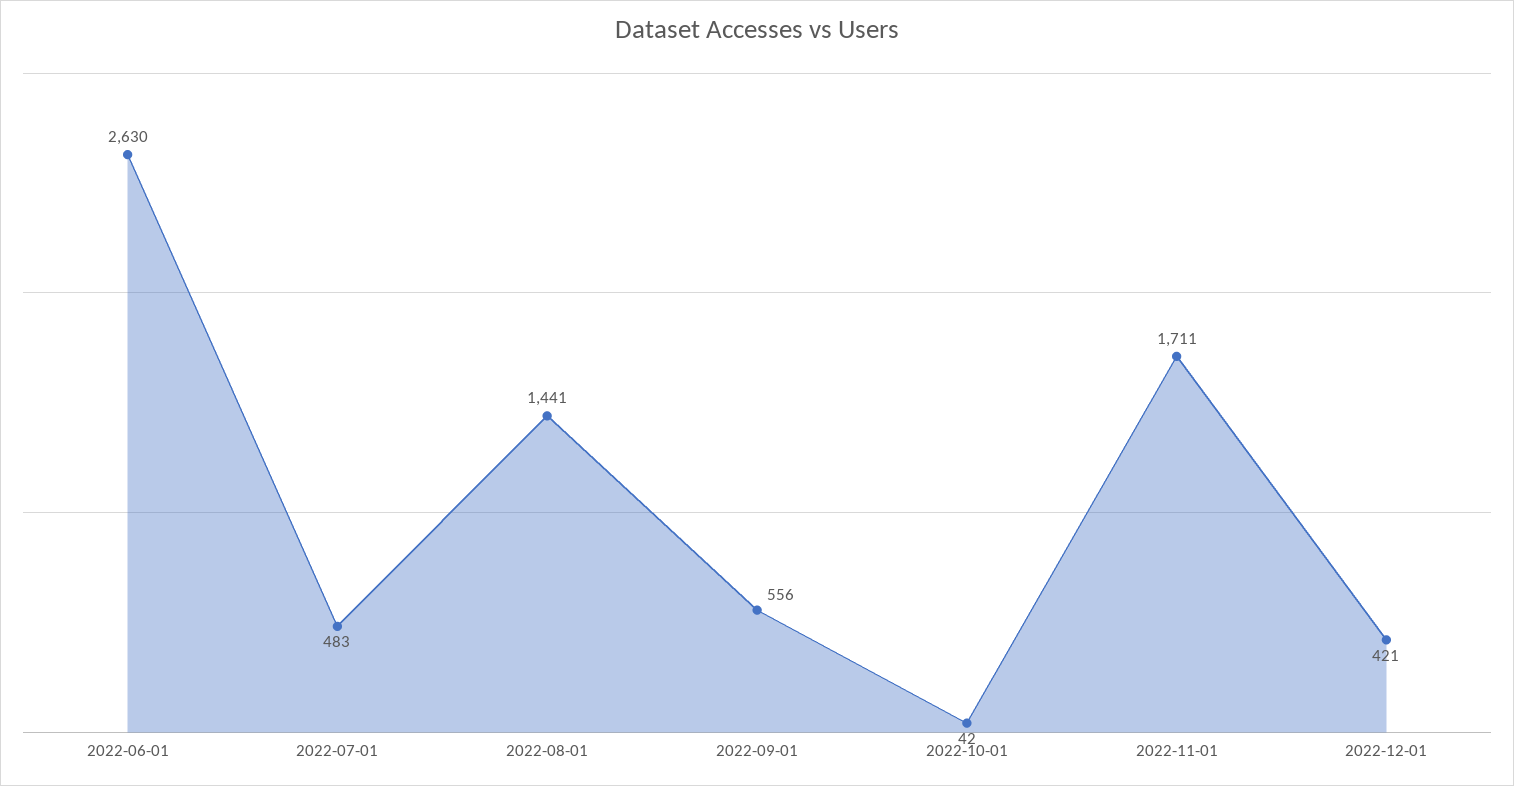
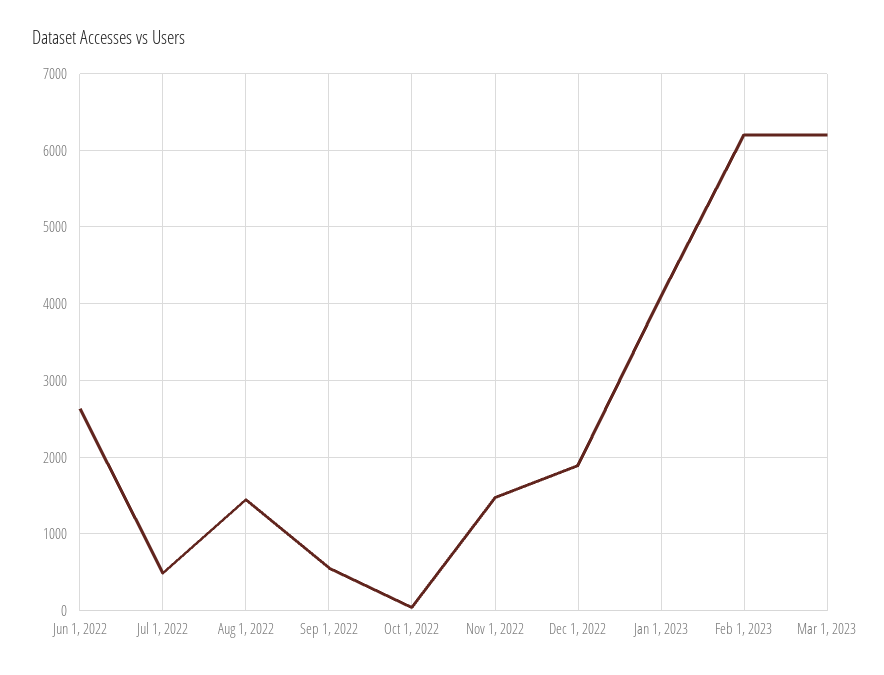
2022-11-01: 1711 -> 1500
2022-12-01: 421 -> 1900
Jan 1, 2023: none -> 4100
Feb 1, 2023: none -> 6200
Mar 1, 2023: none -> 6200

